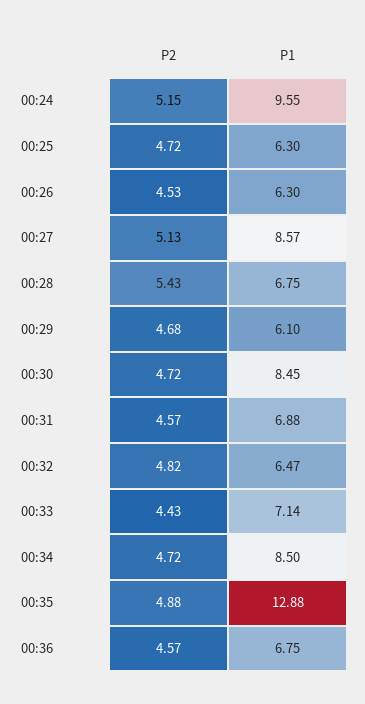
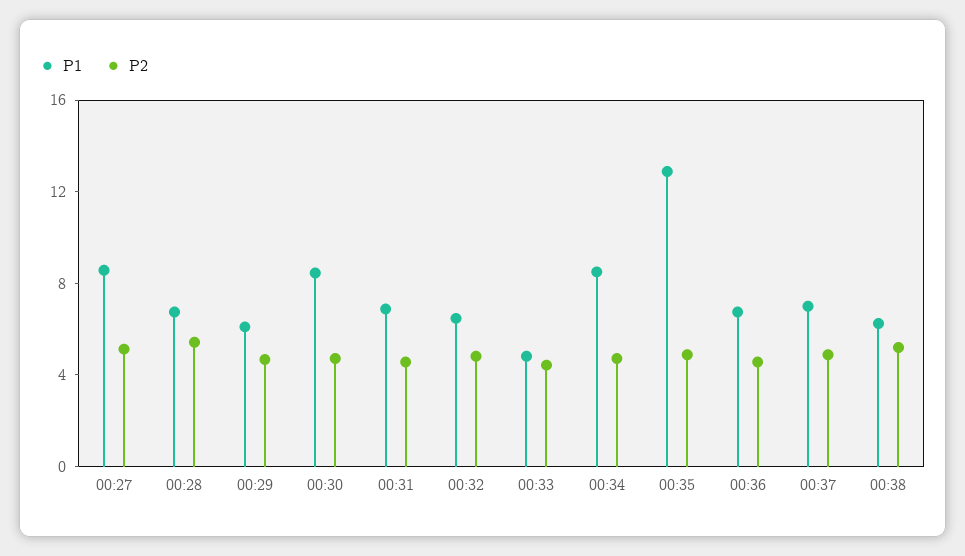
P2, 00:24: 5.15 -> none
P1, 00:24: 9.55 -> none
P2, 00:25: 4.72 -> none
P1, 00:25: 6.3 -> none
P2, 00:26: 4.53 -> none
P1, 00:26: 6.3 -> none
P1, 00:33: 7.14 -> 5
P1, 00:37: none -> 7
P2, 00:37: none -> 5
P1, 00:38: none -> 6
P2, 00:38: none -> 5

